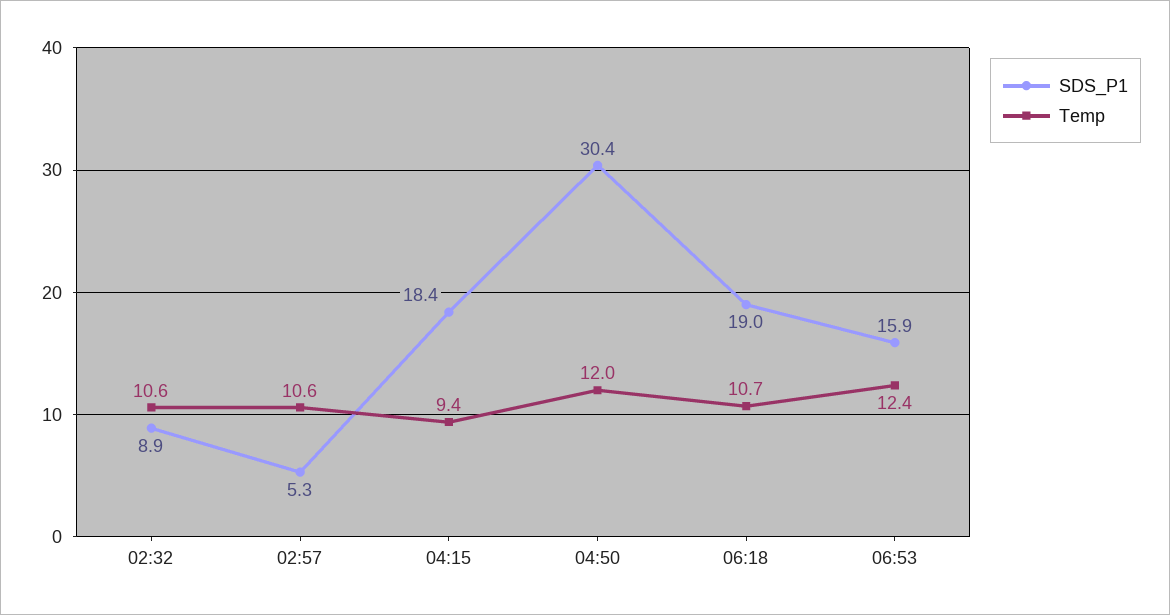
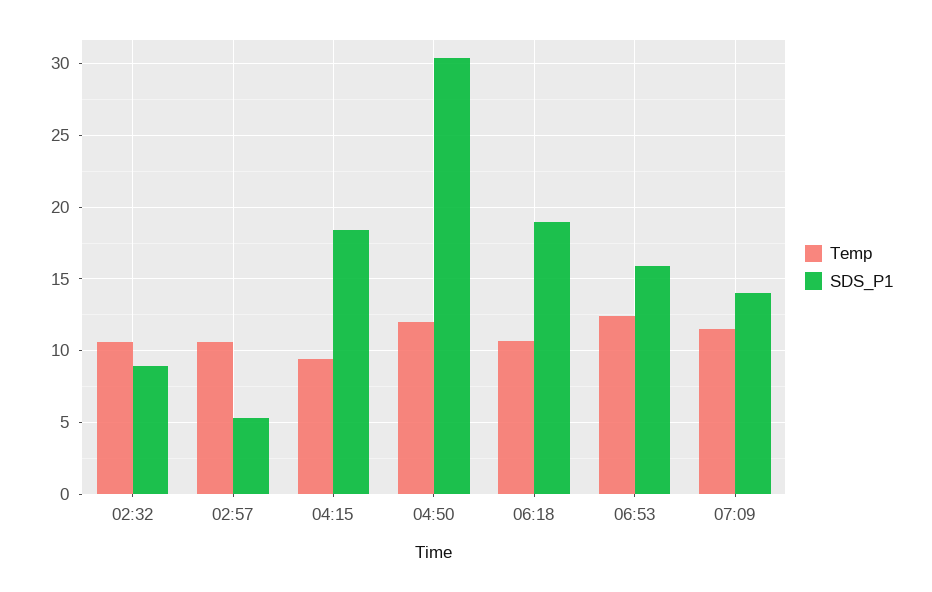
Temp, 07:09: none -> 11.5
SDS_P1, 07:09: none -> 14

